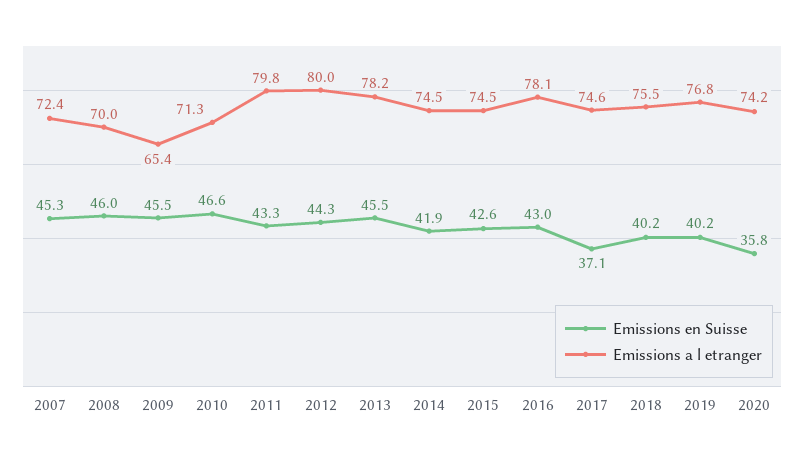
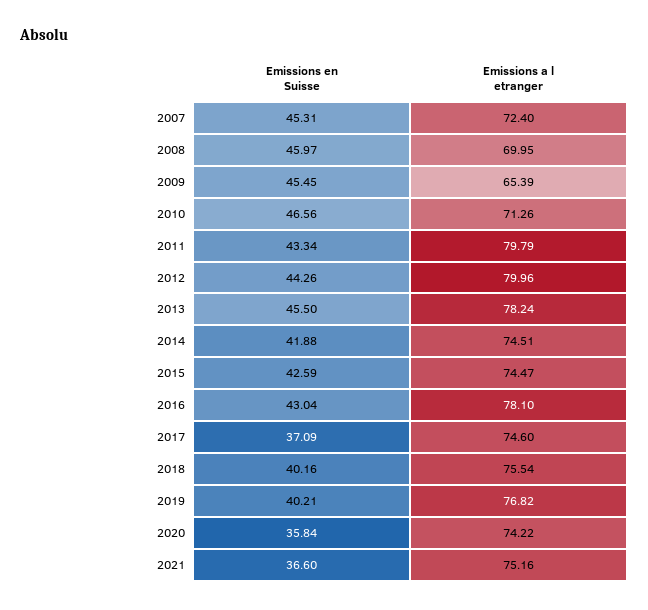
Emissions en Suisse, 2021: none -> 36.6
Emissions a l etranger, 2021: none -> 75.16

